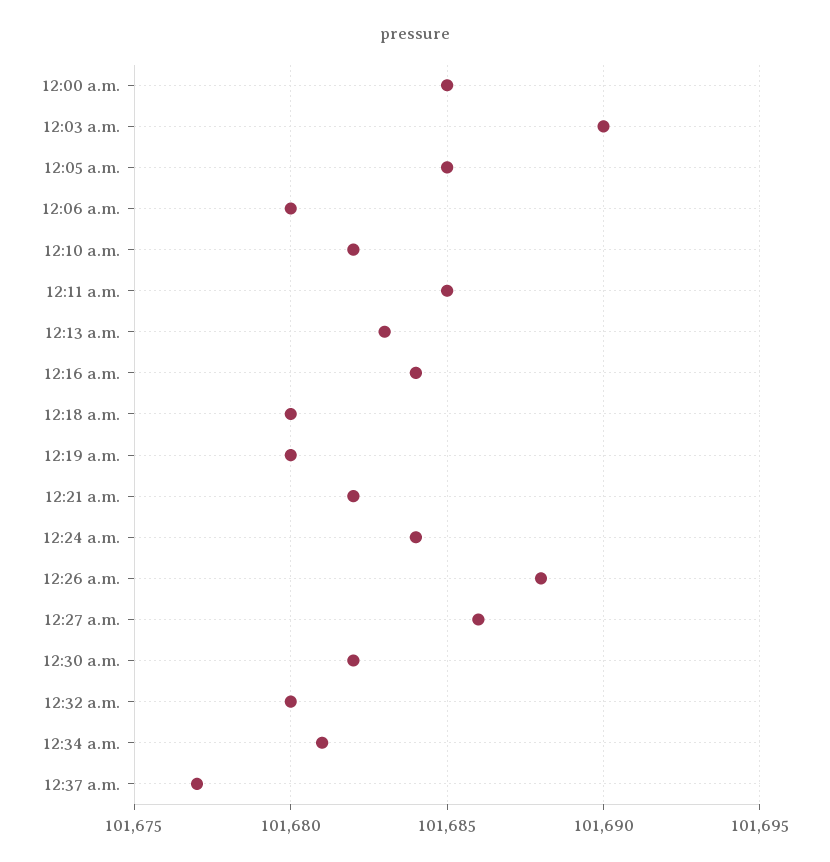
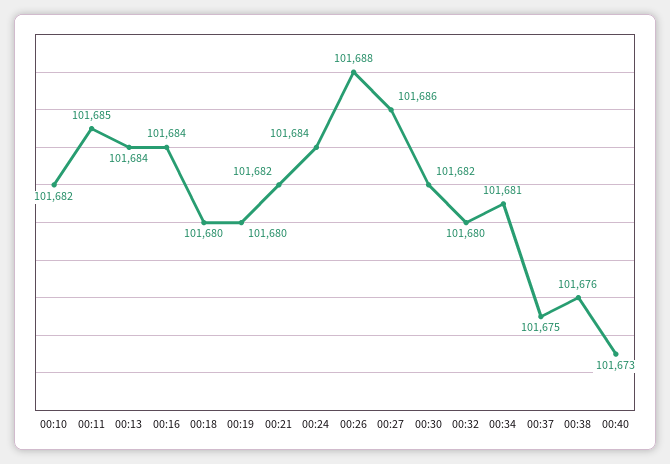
12:00 a.m.: 101685 -> none
12:03 a.m.: 101690 -> none
12:05 a.m.: 101685 -> none
12:06 a.m.: 101680 -> none
12:13 a.m.: 101683 -> 101684
12:37 a.m.: 101677 -> 101675
00:38: none -> 101676
00:40: none -> 101673

